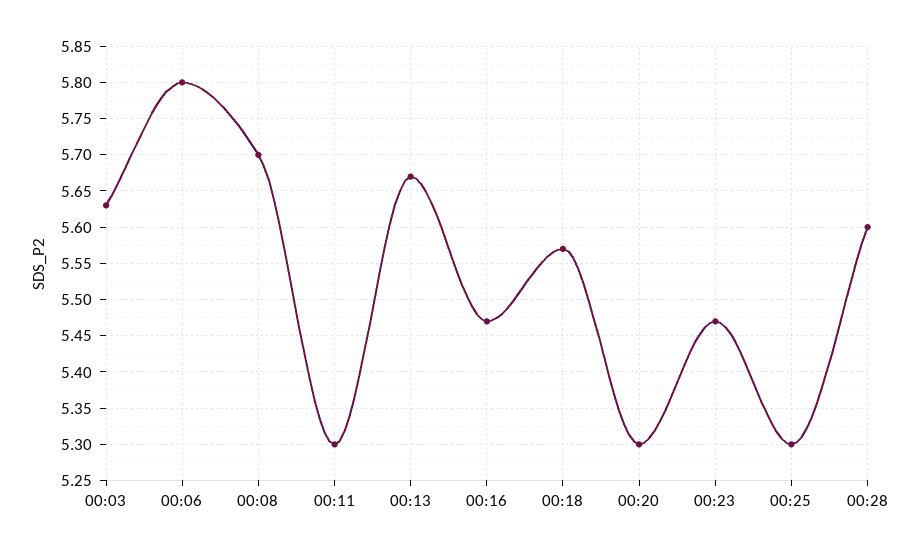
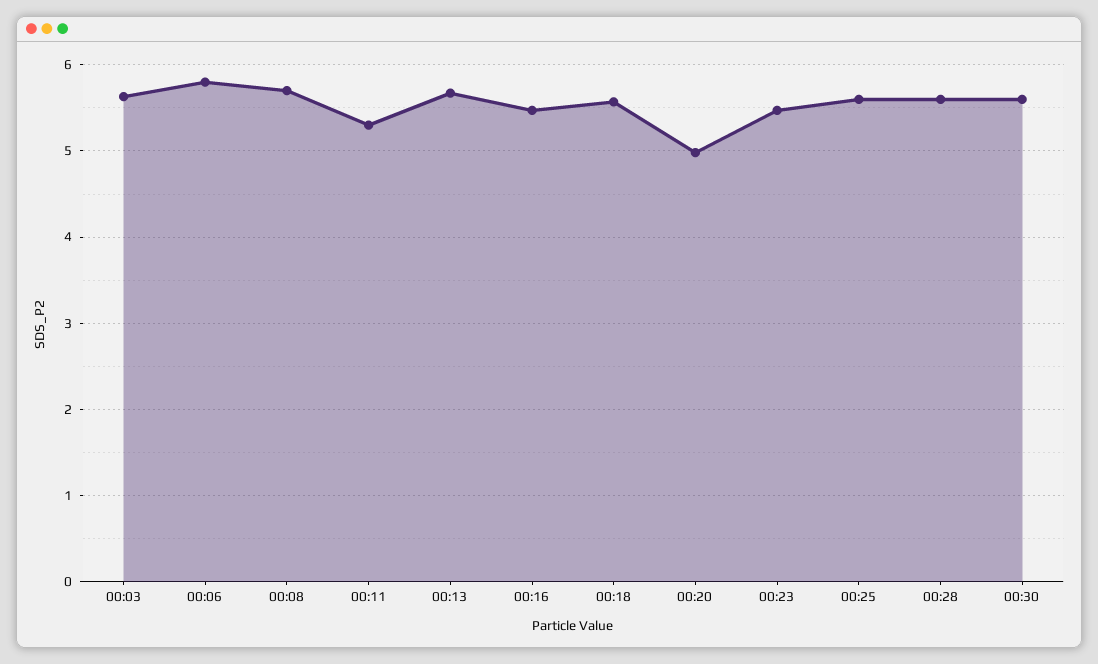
00:20: 5.3 -> 5
00:25: 5.3 -> 5.6
00:30: none -> 5.6

